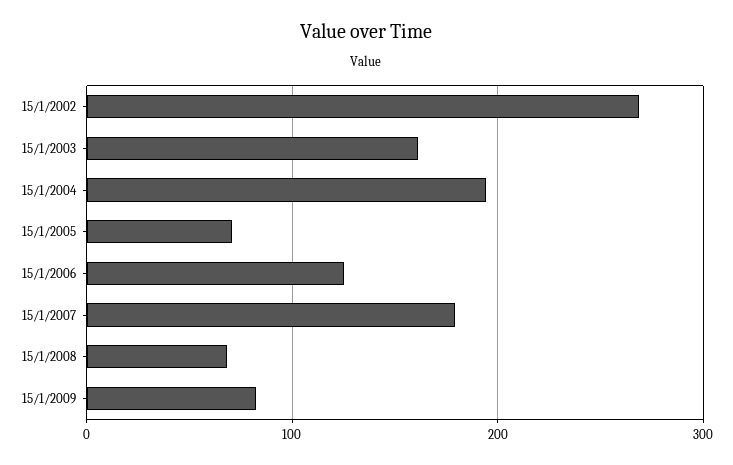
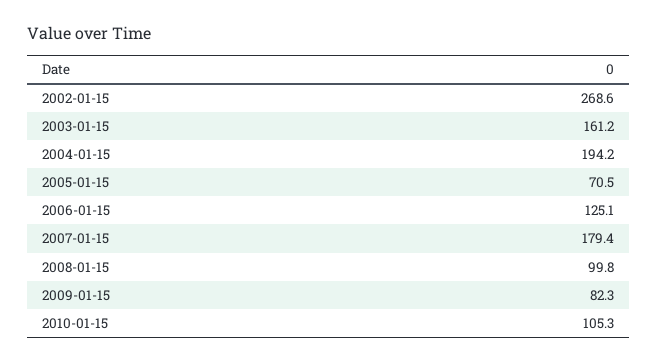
15/1/2008: 70 -> 99.8
2010-01-15: none -> 105.3

